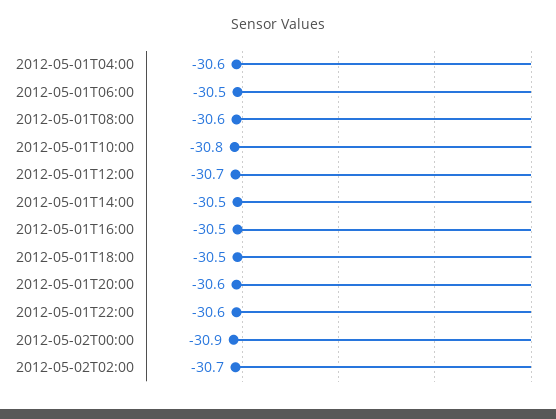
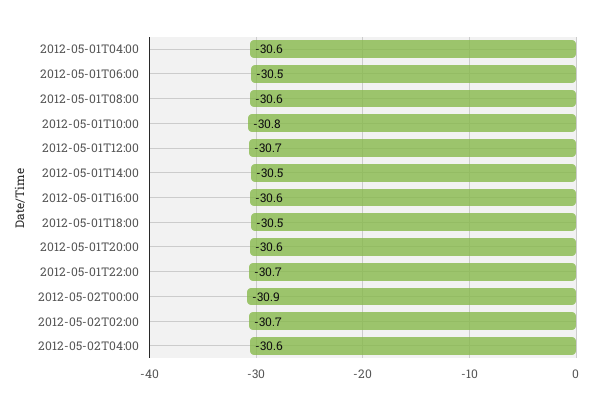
2012-05-01T16:00: -30.5 -> -30.6
2012-05-01T22:00: -30.6 -> -30.7
2012-05-02T04:00: none -> -30.6

